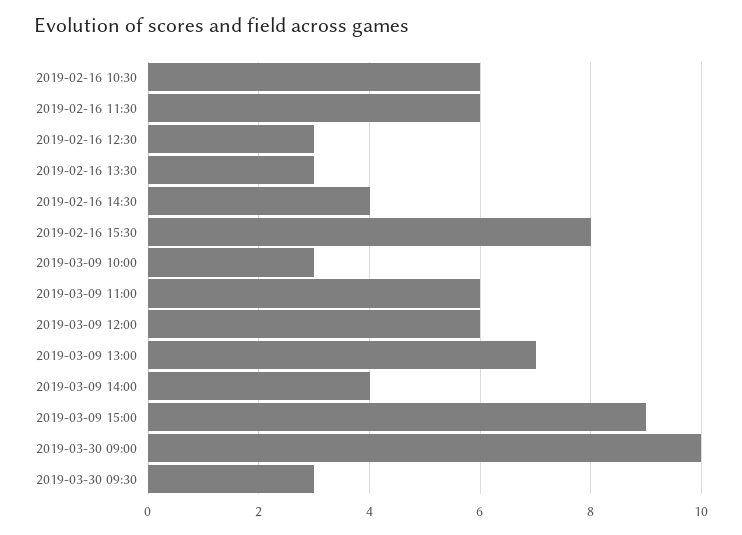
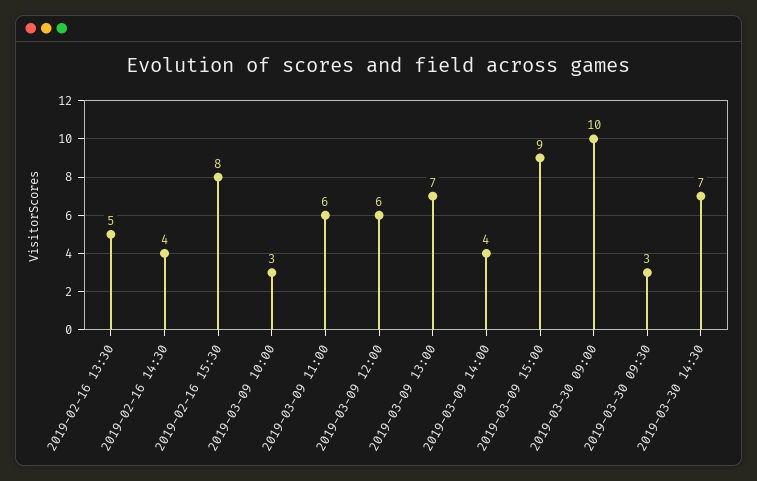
2019-02-16 10:30: 6 -> none
2019-02-16 11:30: 6 -> none
2019-02-16 12:30: 3 -> none
2019-02-16 13:30: 3 -> 5
2019-03-30 14:30: none -> 7

